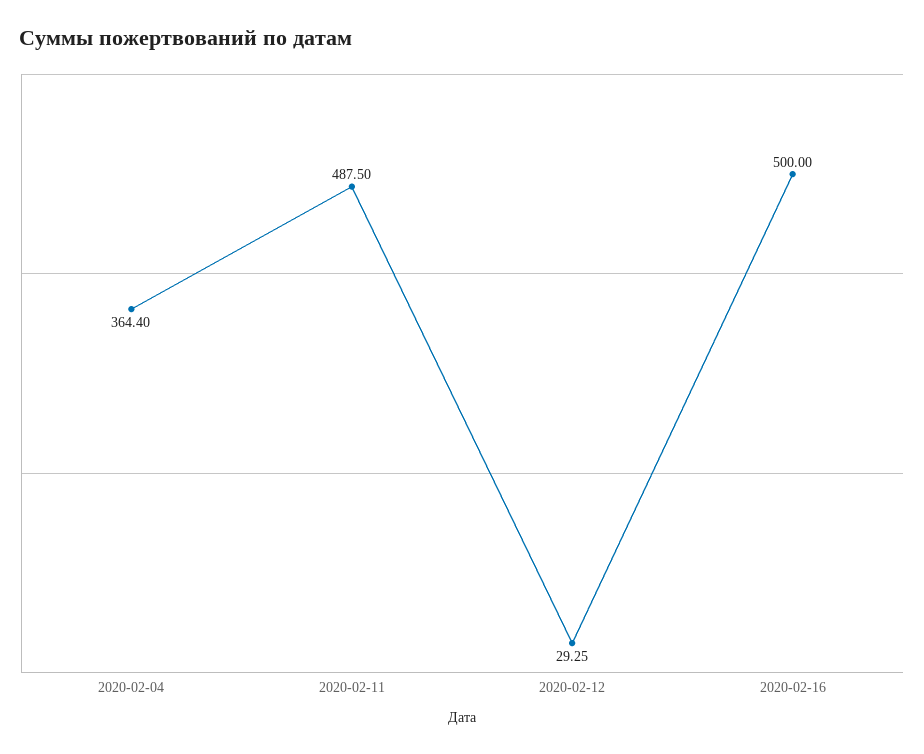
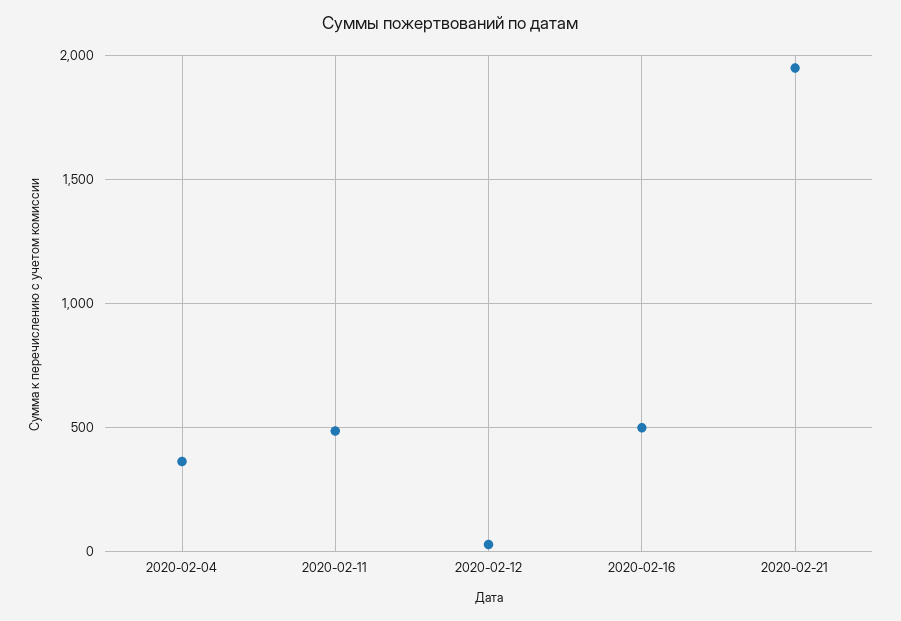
2020-02-21: none -> 1950

